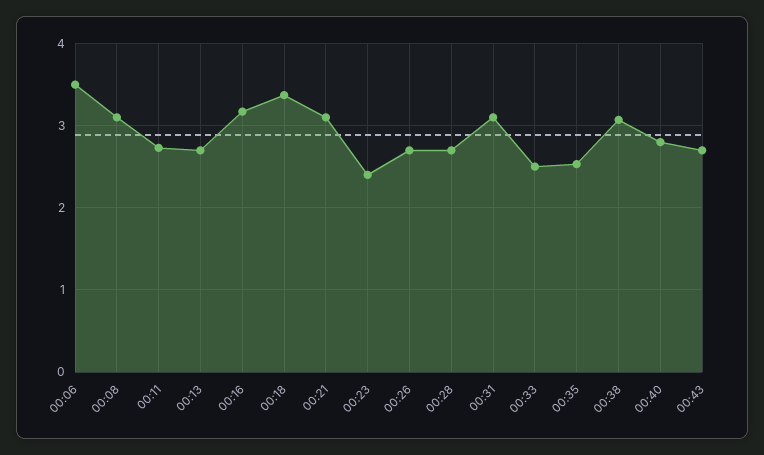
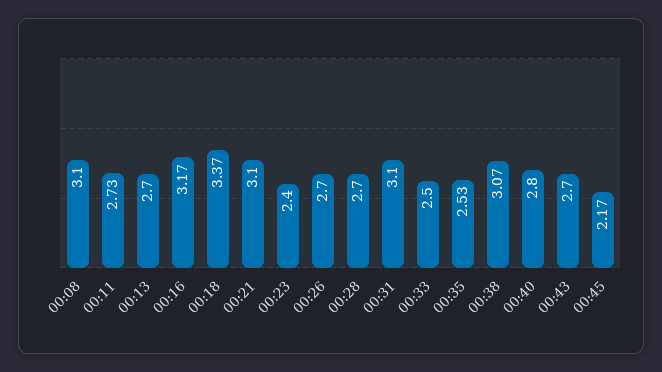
00:06: 3.5 -> none
00:45: none -> 2.17

